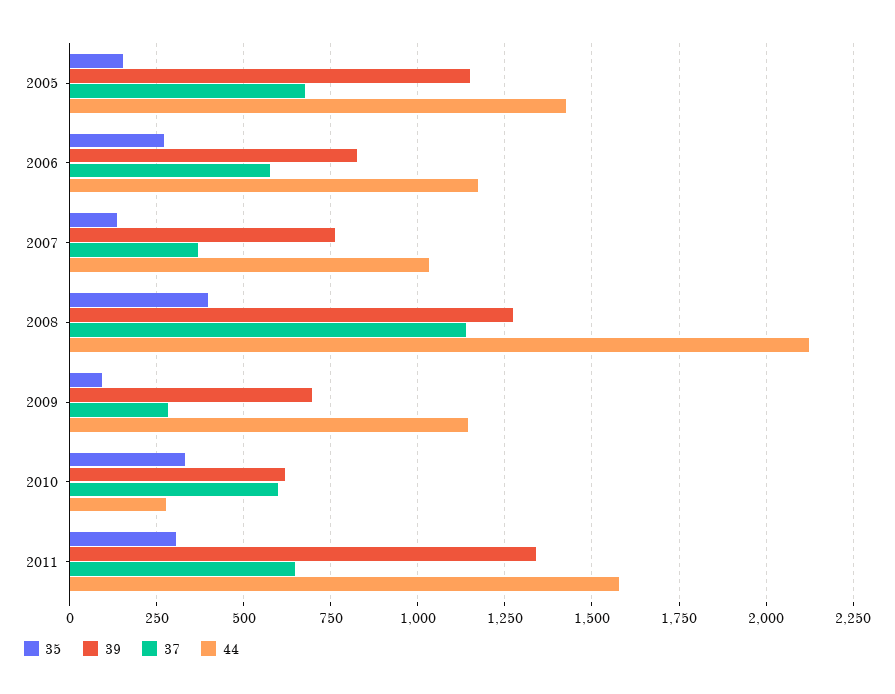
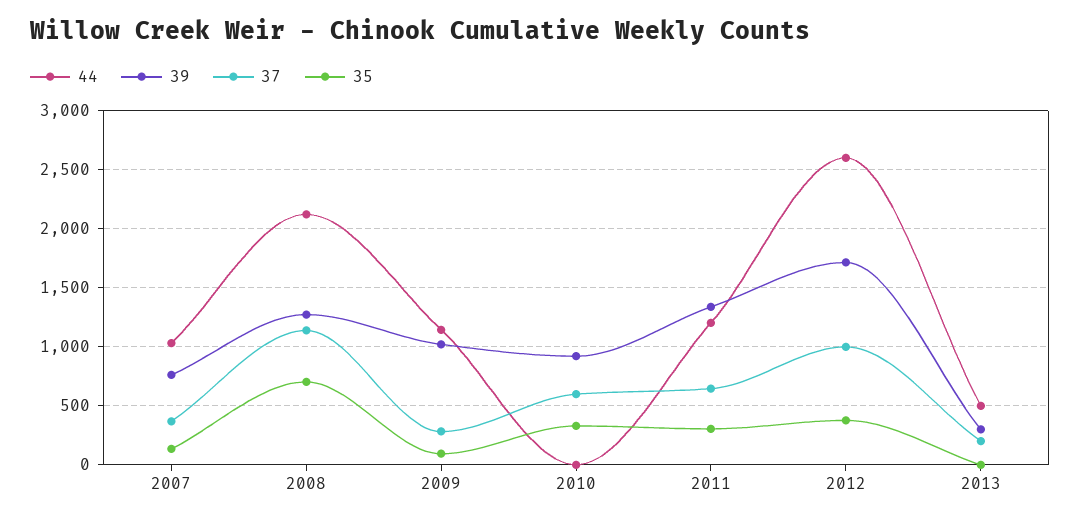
35, 2005: 150 -> none
39, 2005: 1150 -> none
37, 2005: 675 -> none
44, 2005: 1425 -> none
35, 2006: 275 -> none
39, 2006: 825 -> none
37, 2006: 575 -> none
44, 2006: 1175 -> none
35, 2008: 400 -> 700
39, 2009: 700 -> 1000
39, 2010: 625 -> 900
44, 2010: 275 -> 0
44, 2011: 1575 -> 1200
44, 2012: none -> 2600
39, 2012: none -> 1700
37, 2012: none -> 1000
35, 2012: none -> 400
44, 2013: none -> 500
39, 2013: none -> 300
37, 2013: none -> 200
35, 2013: none -> 0

